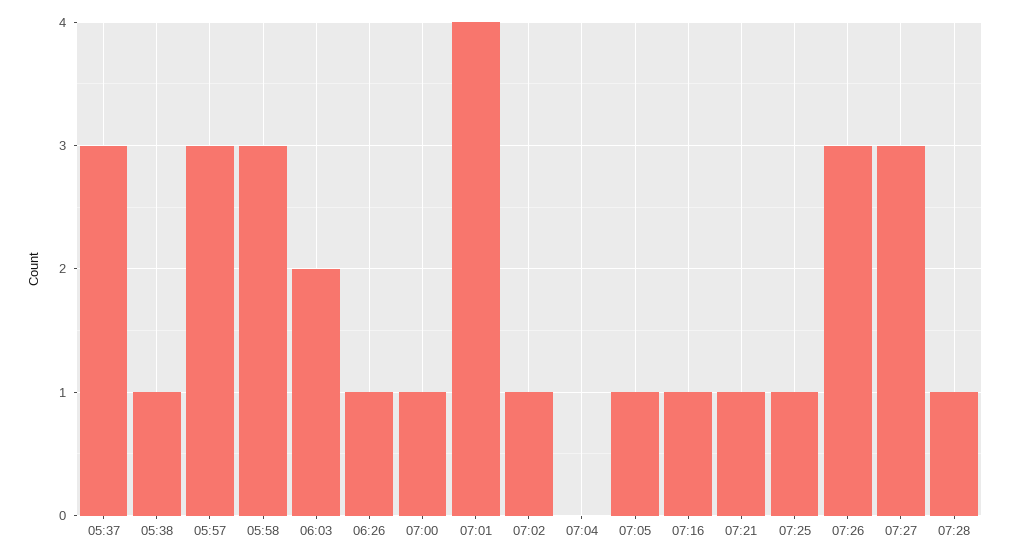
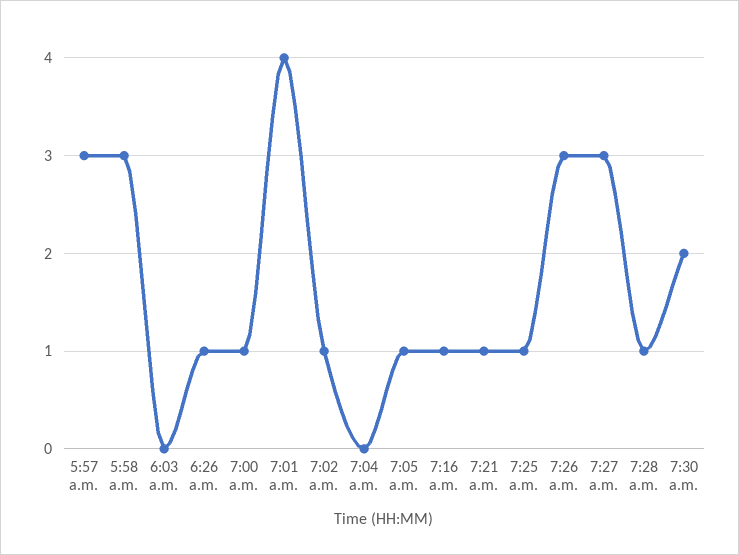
05:37: 3 -> none
05:38: 1 -> none
06:03: 2 -> 0
7:30 a.m.: none -> 2

